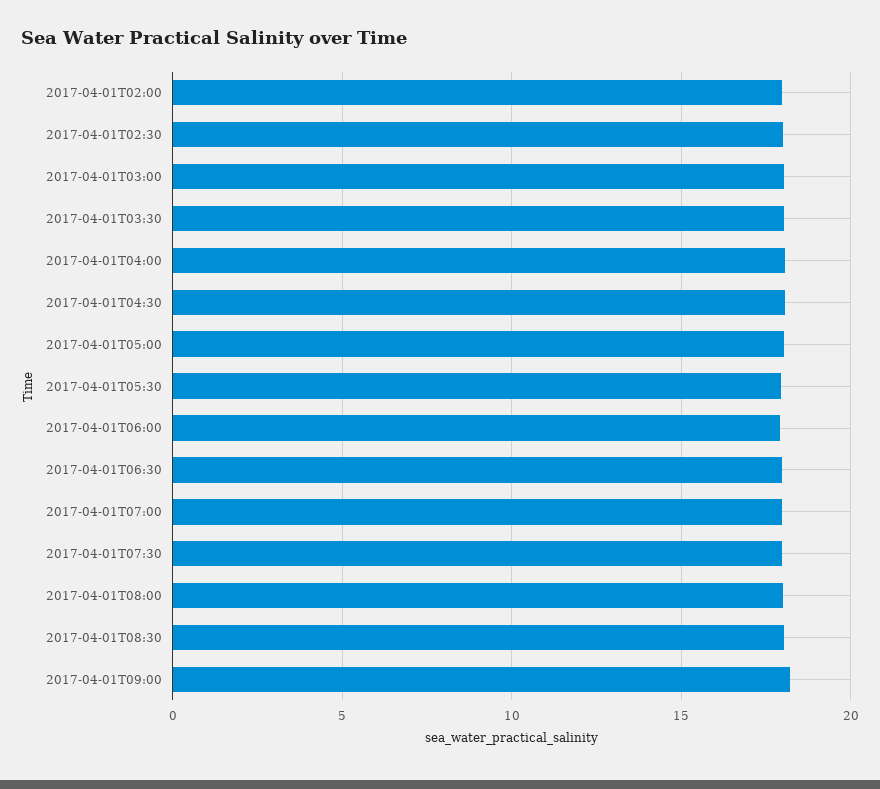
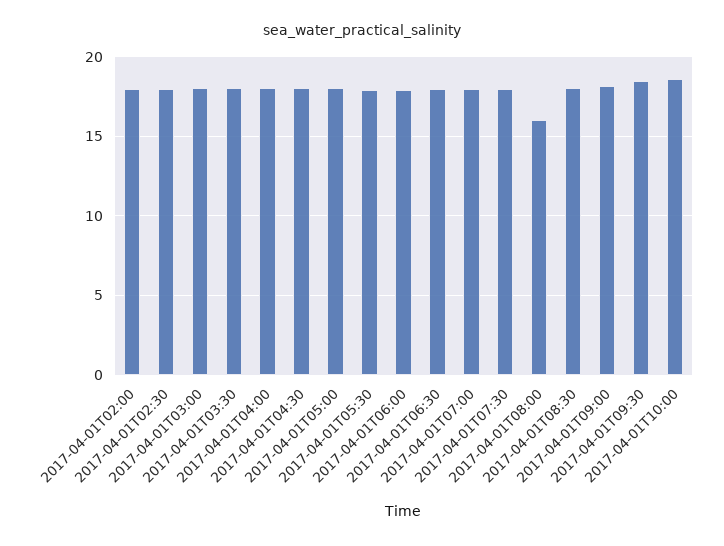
2017-04-01T08:00: 18 -> 16
2017-04-01T09:30: none -> 18.5
2017-04-01T10:00: none -> 18.5

